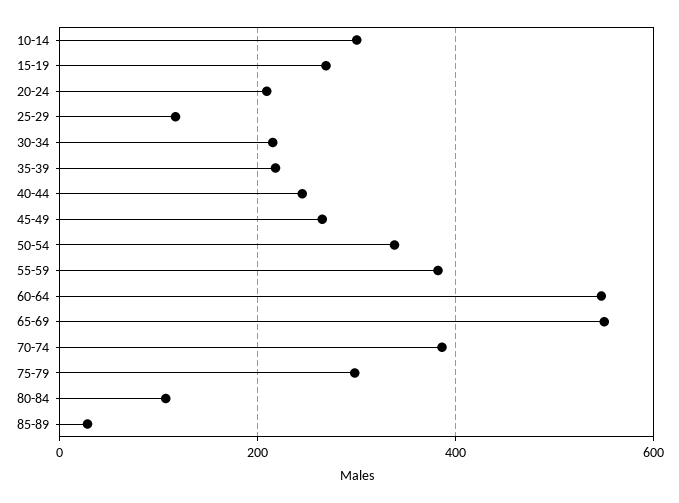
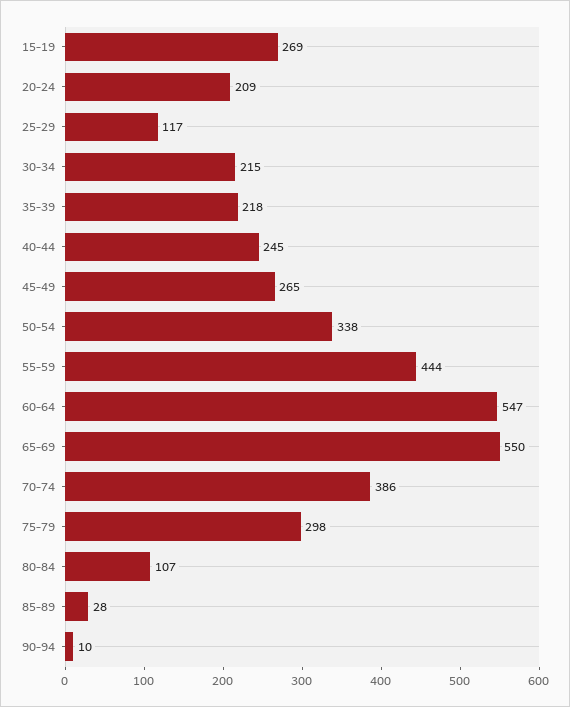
10-14: 300 -> none
55-59: 380 -> 444
90-94: none -> 10

